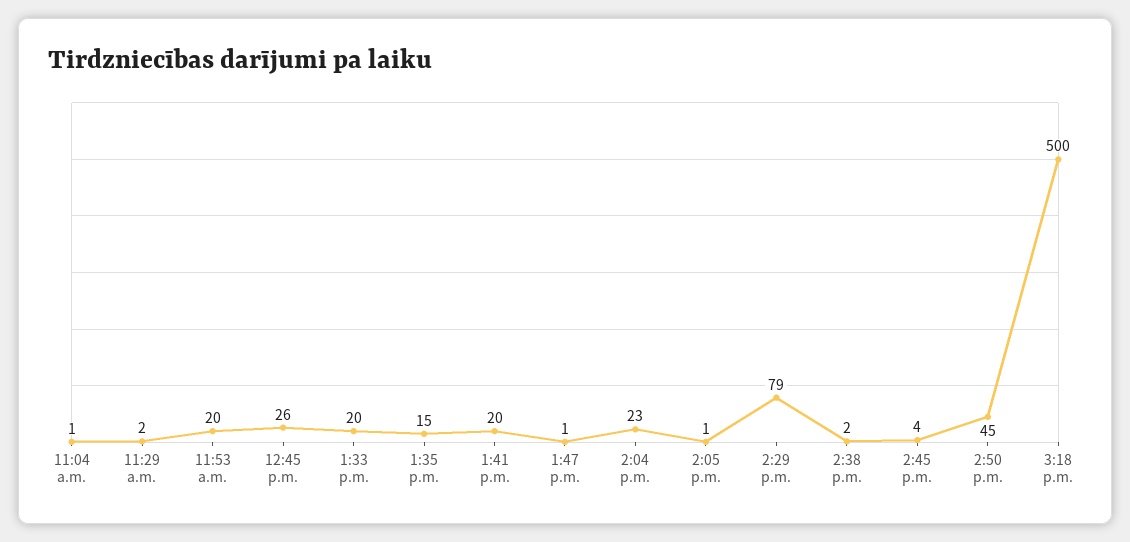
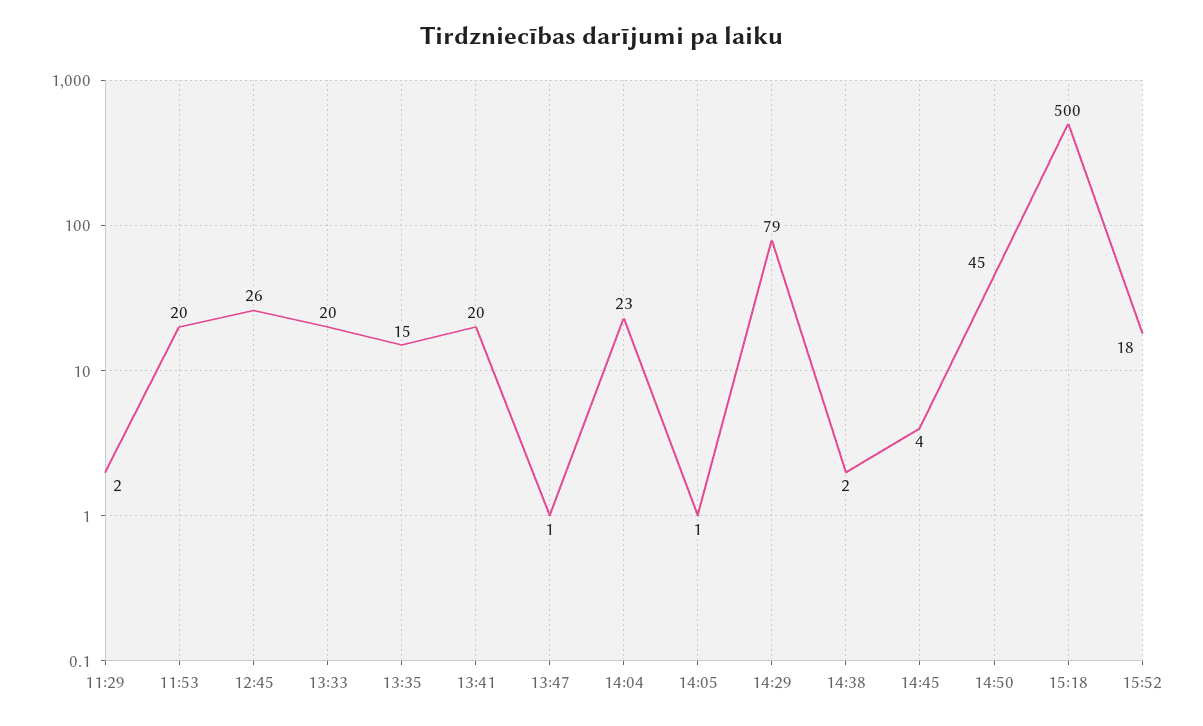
11:04 a.m.: 1 -> none
15:52: none -> 18

